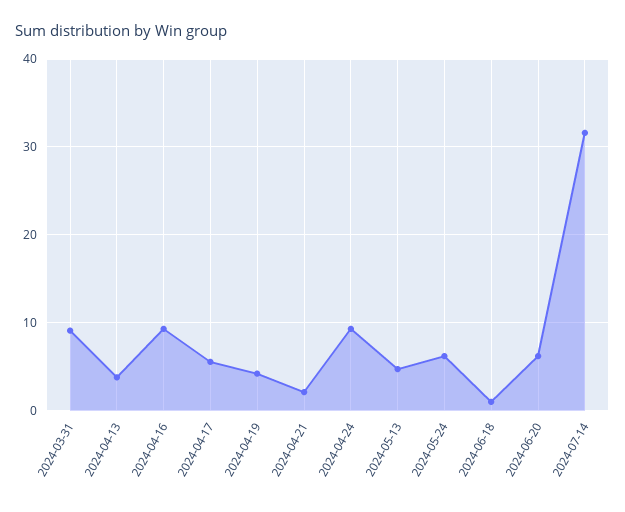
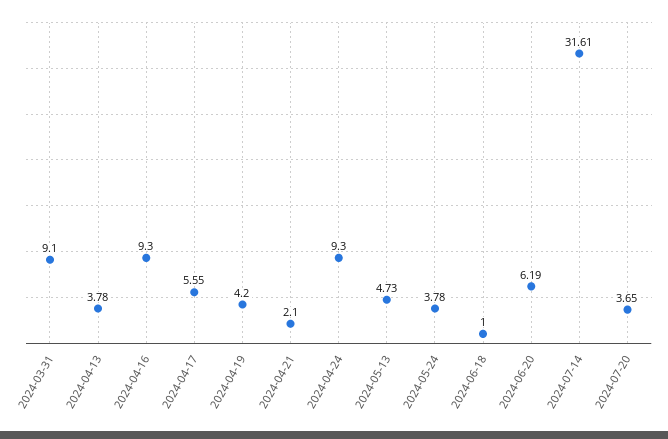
2024-05-24: 6 -> 3.78
2024-07-20: none -> 3.65

